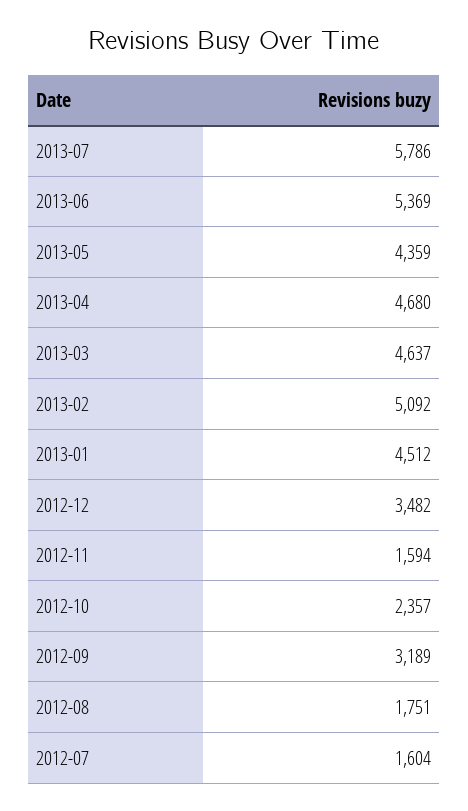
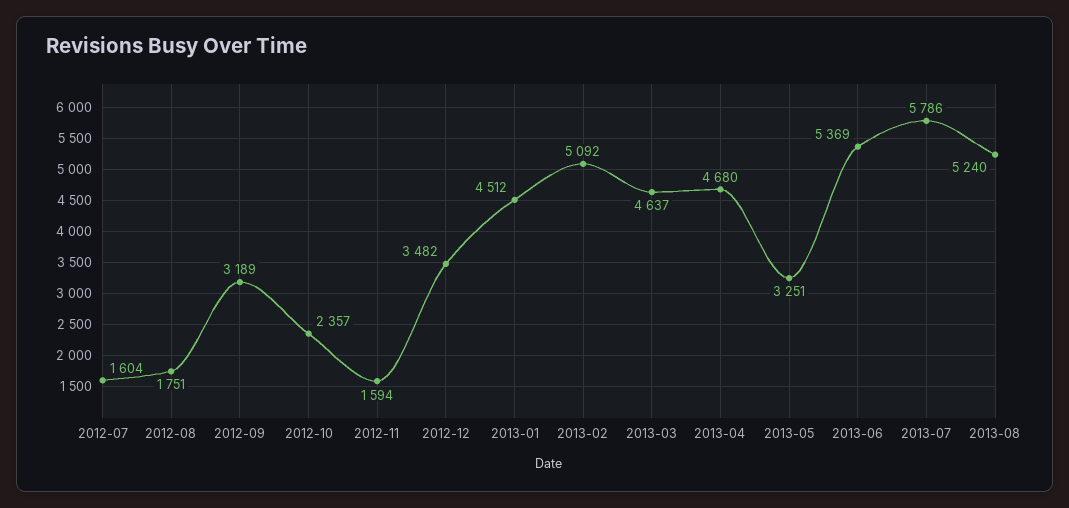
2013-05: 4359 -> 3251
2013-08: none -> 5240

